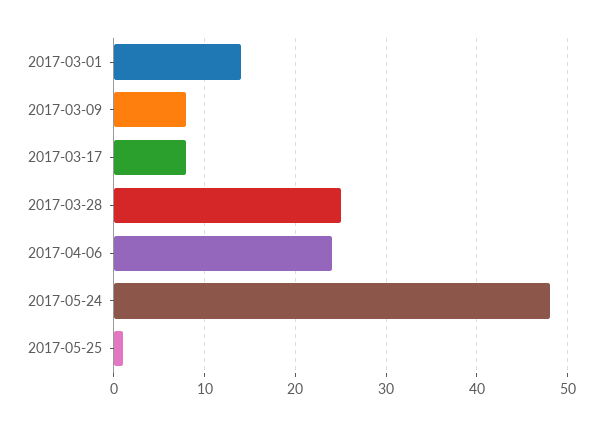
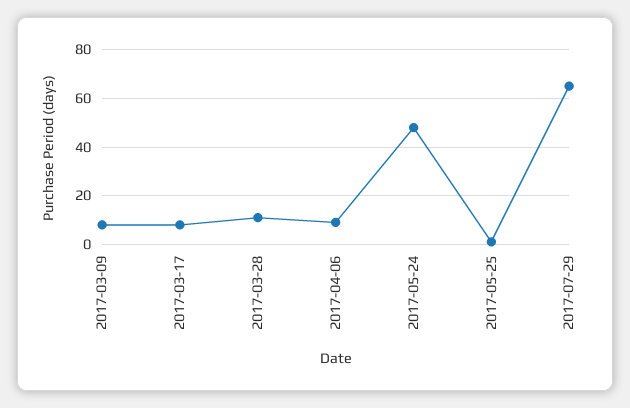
2017-03-01: 14 -> none
2017-03-28: 25 -> 10
2017-04-06: 24 -> 10
2017-07-29: none -> 65

